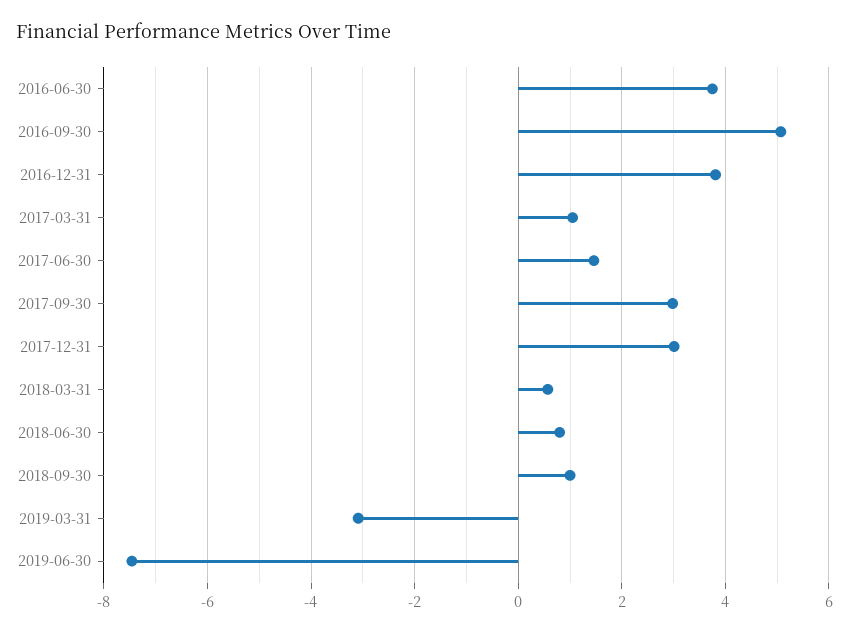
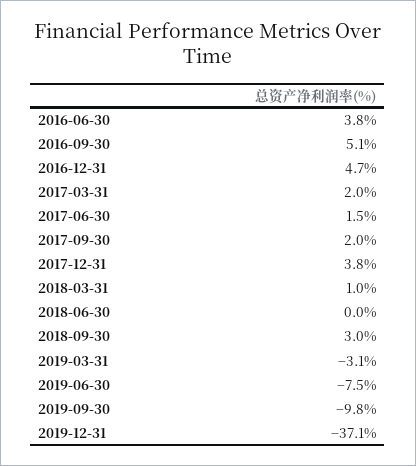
2016-12-31: 3.8 -> 4.7
2017-03-31: 1 -> 2
2017-09-30: 3 -> 2
2017-12-31: 3 -> 3.8
2018-03-31: 0.6 -> 1
2018-06-30: 0.8 -> 0
2018-09-30: 1 -> 3
2019-09-30: none -> -9.8
2019-12-31: none -> -37.1

